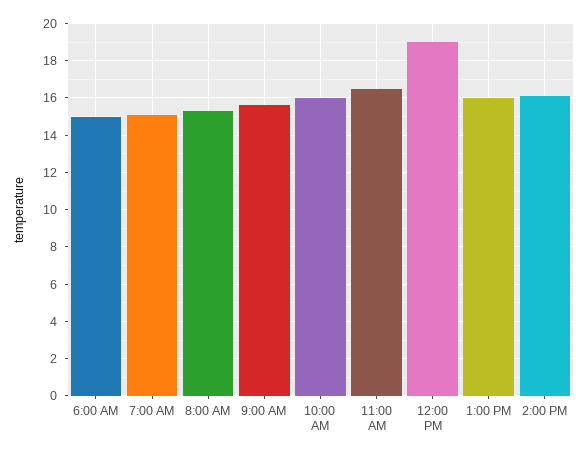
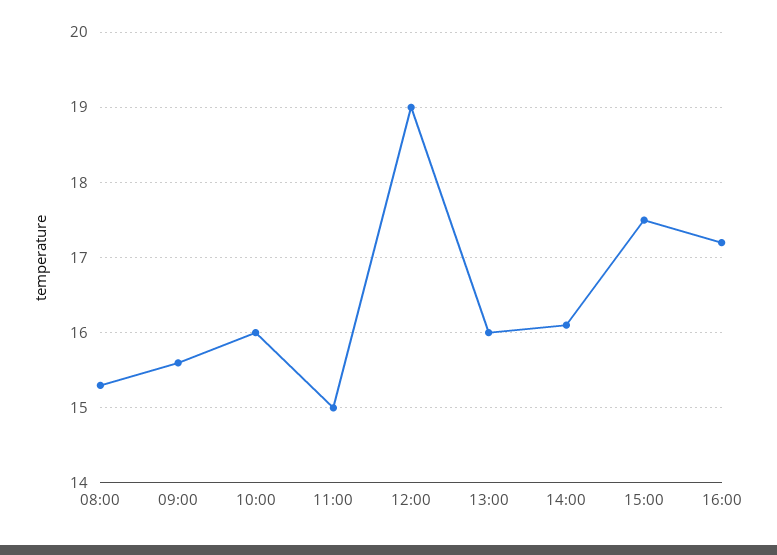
6:00 AM: 15 -> none
7:00 AM: 15 -> none
11:00 AM: 16.5 -> 15
15:00: none -> 17.5
16:00: none -> 17.2

